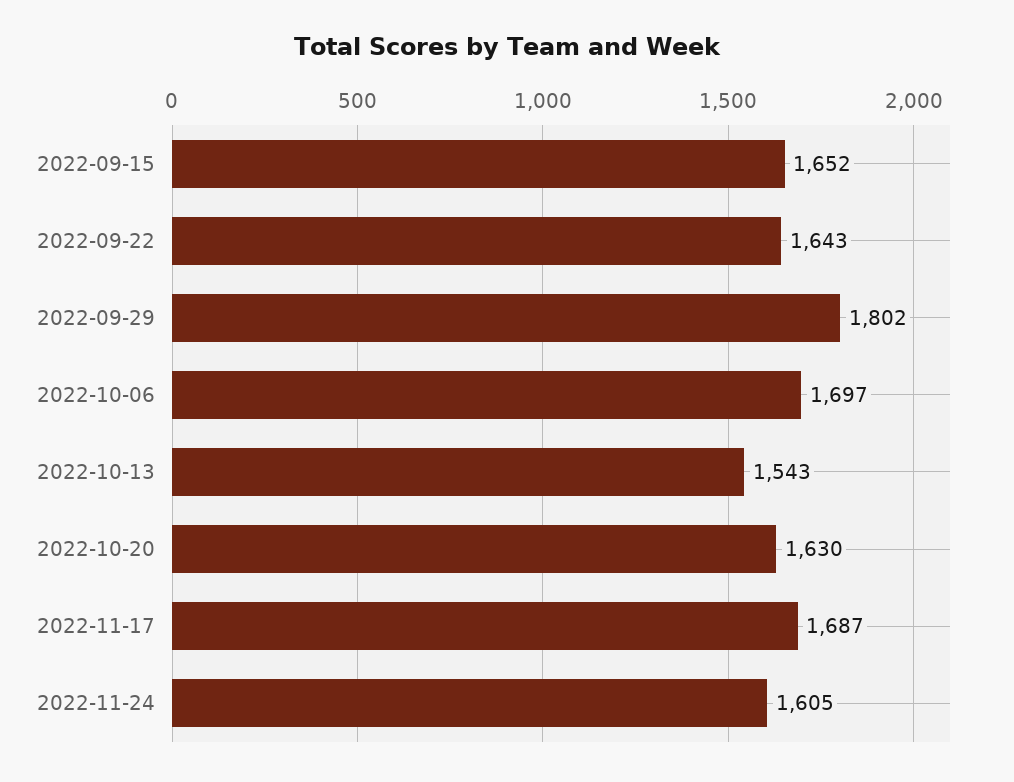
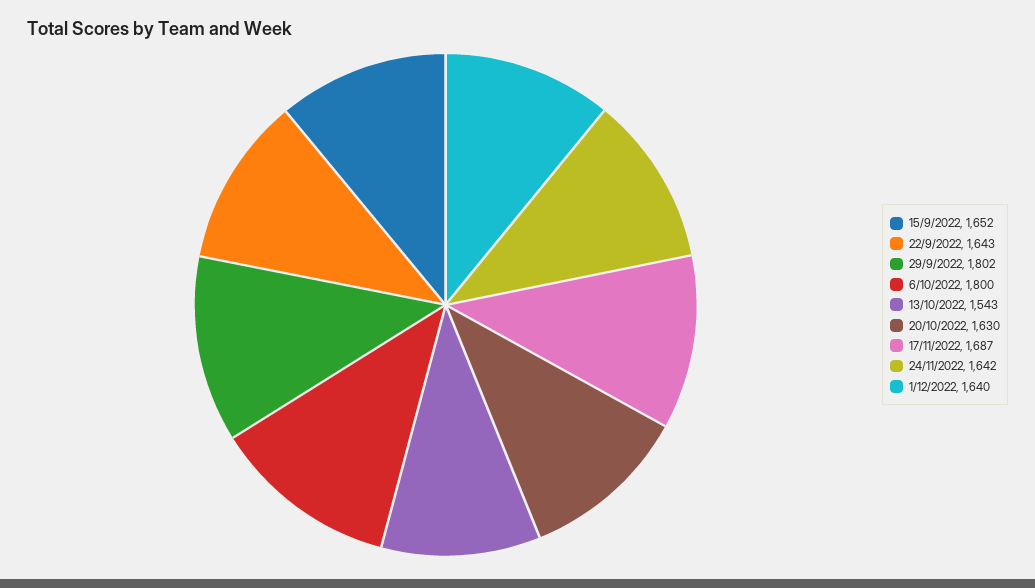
2022-10-06: 1697 -> 1800
2022-11-24: 1605 -> 1642
1/12/2022: none -> 1640

